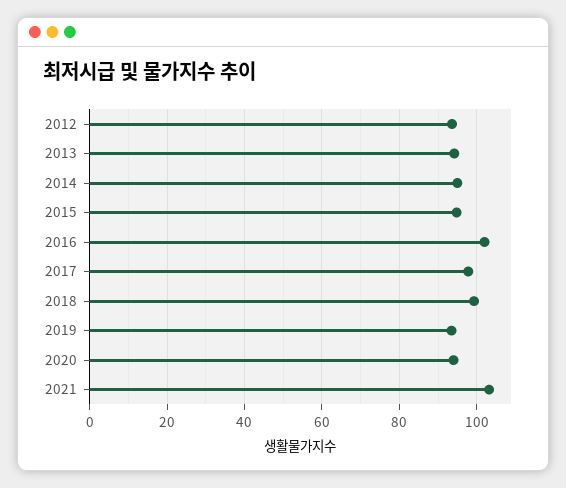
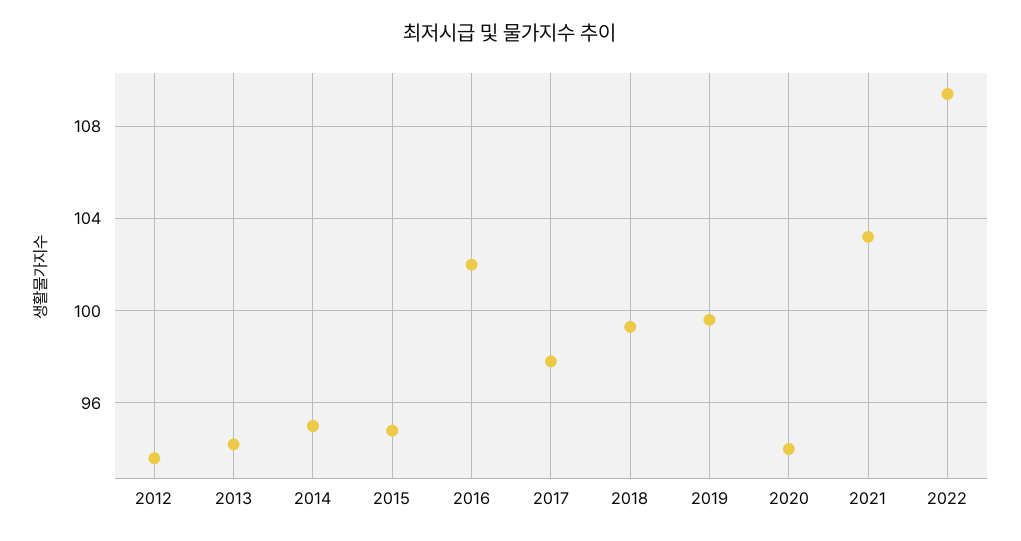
2019: 94 -> 99.5
2022: none -> 109.5

